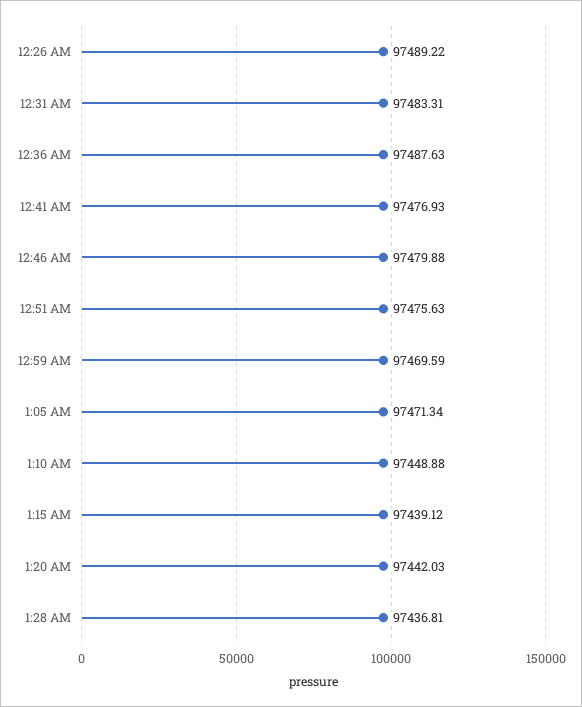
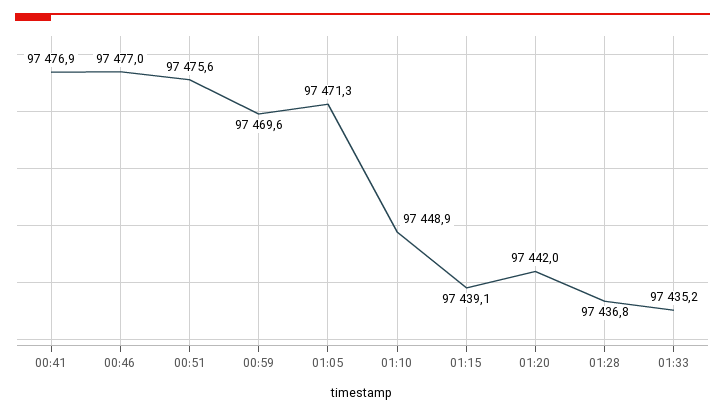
12:26 AM: 97489.22 -> none
12:31 AM: 97483.31 -> none
12:36 AM: 97487.63 -> none
12:46 AM: 97479.88 -> 97477
01:33: none -> 97435.2

